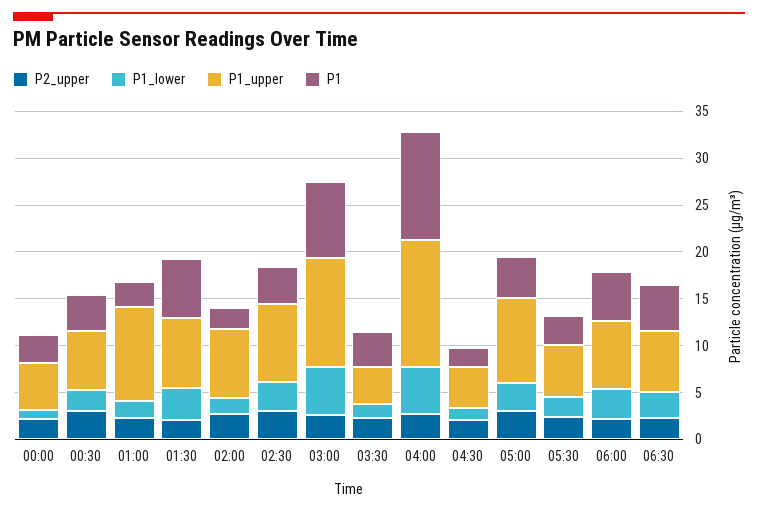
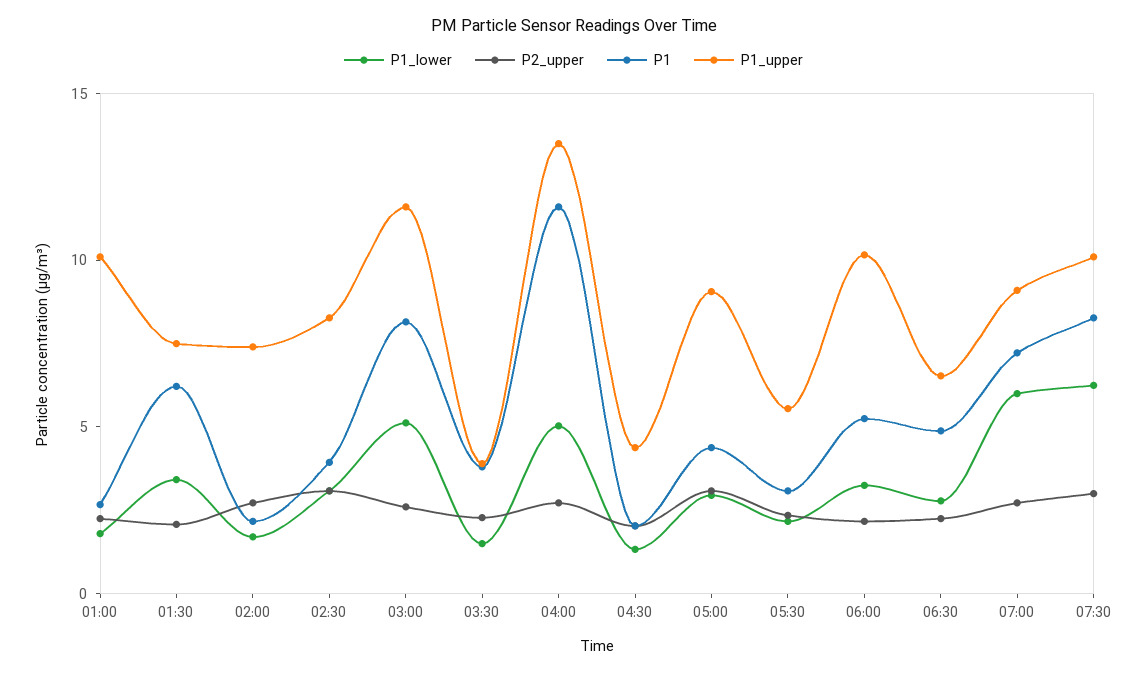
P2_upper, 00:00: 2 -> none
P1_lower, 00:00: 1 -> none
P1_upper, 00:00: 5 -> none
P1, 00:00: 3 -> none
P2_upper, 00:30: 3 -> none
P1_lower, 00:30: 2 -> none
P1_upper, 00:30: 6 -> none
P1, 00:30: 4 -> none
P1_upper, 06:00: 7 -> 10
P1_lower, 07:00: none -> 6
P2_upper, 07:00: none -> 3
P1, 07:00: none -> 7
P1_upper, 07:00: none -> 9
P1_lower, 07:30: none -> 6
P2_upper, 07:30: none -> 3
P1, 07:30: none -> 8
P1_upper, 07:30: none -> 10

